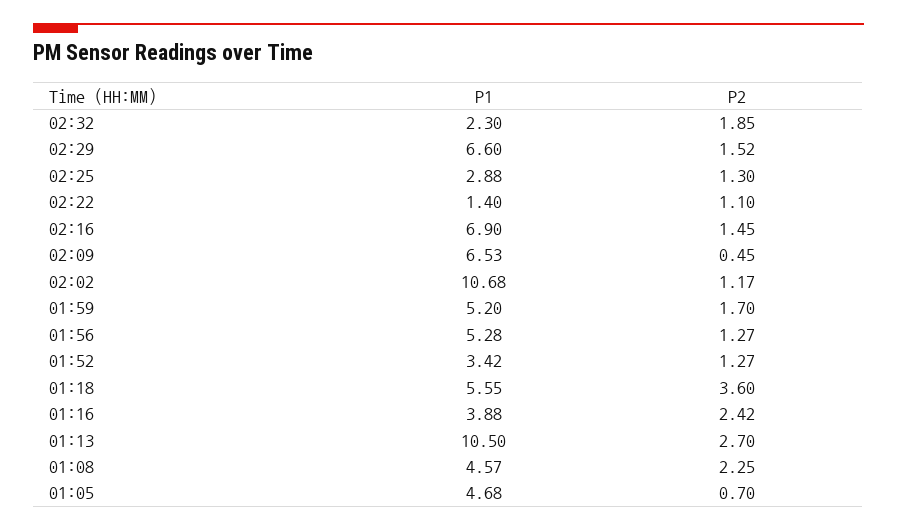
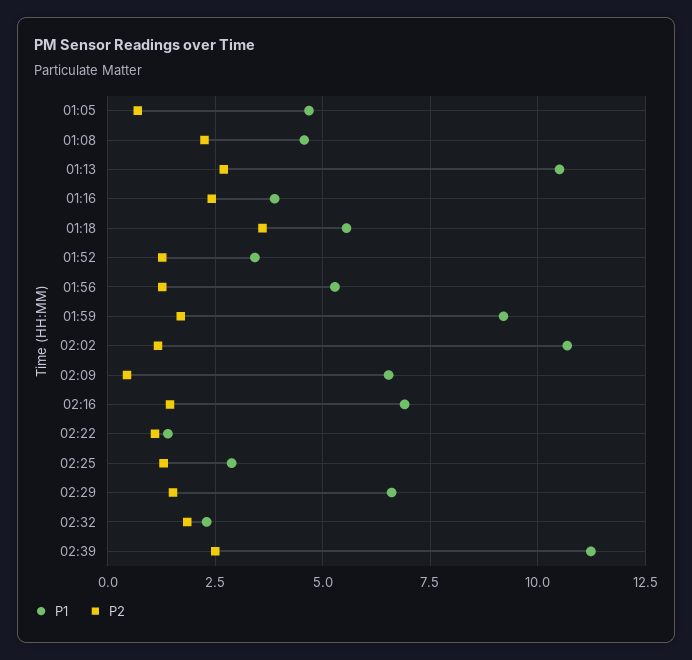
P1, 01:59: 5.2 -> 9.25
P1, 02:39: none -> 11.25
P2, 02:39: none -> 2.5

